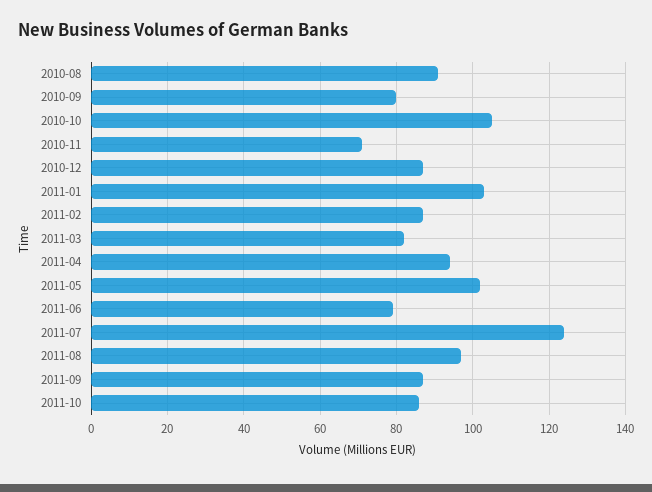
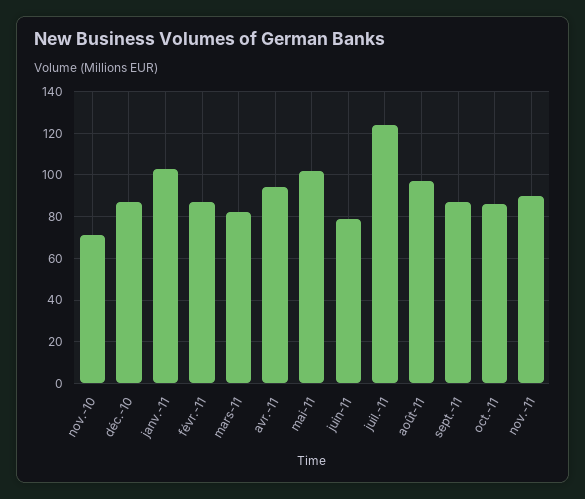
2010-08: 90 -> none
2010-09: 80 -> none
2010-10: 105 -> none
nov.-11: none -> 90

